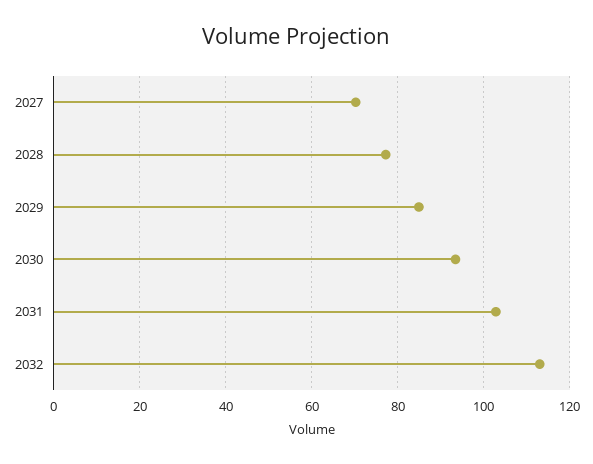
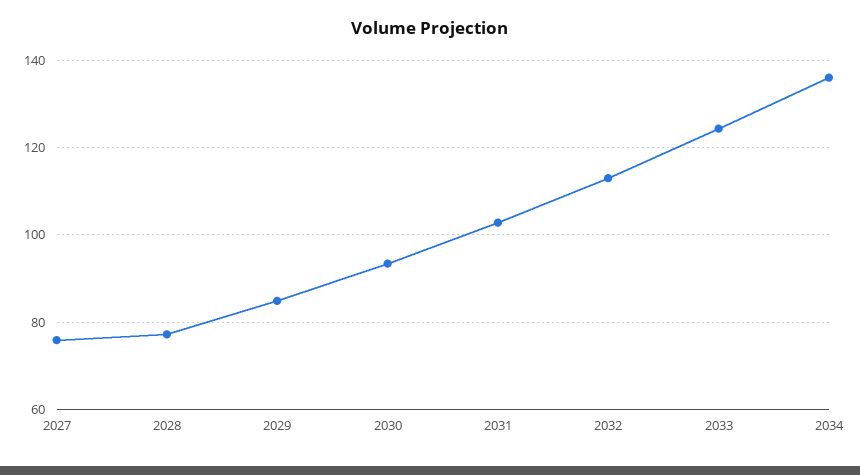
2027: 70 -> 76
2033: none -> 124
2034: none -> 136

